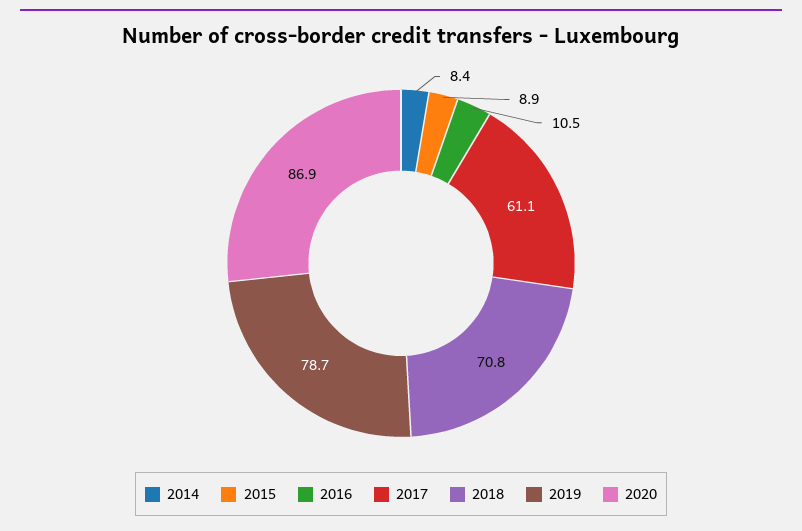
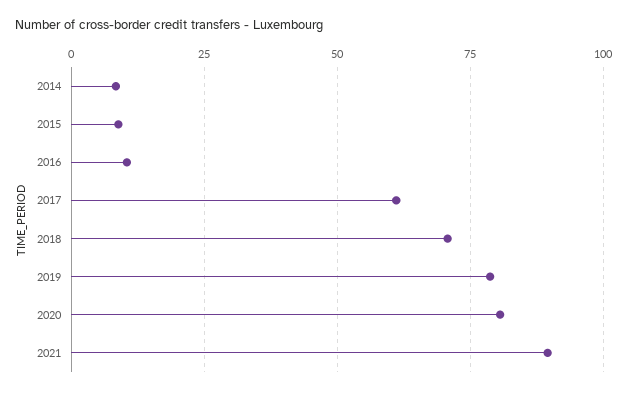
2020: 86.9 -> 80
2021: none -> 90

